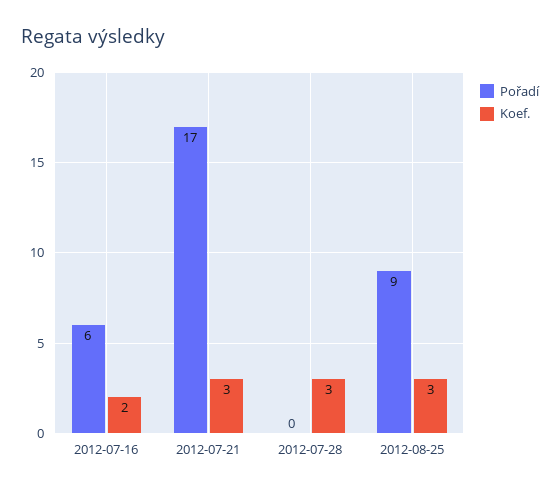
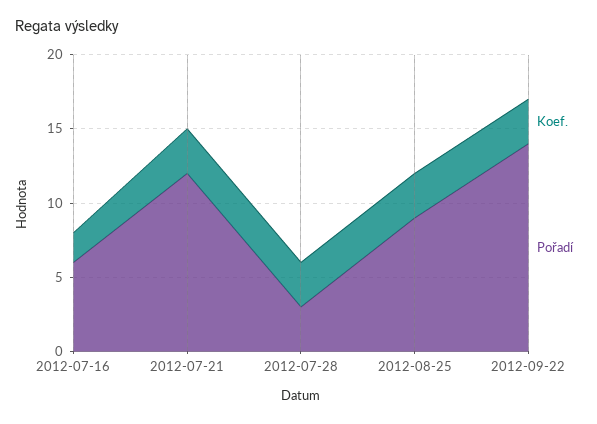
Pořadí, 2012-07-21: 17 -> 12
Pořadí, 2012-07-28: 0 -> 3
Koef., 2012-09-22: none -> 3
Pořadí, 2012-09-22: none -> 14

